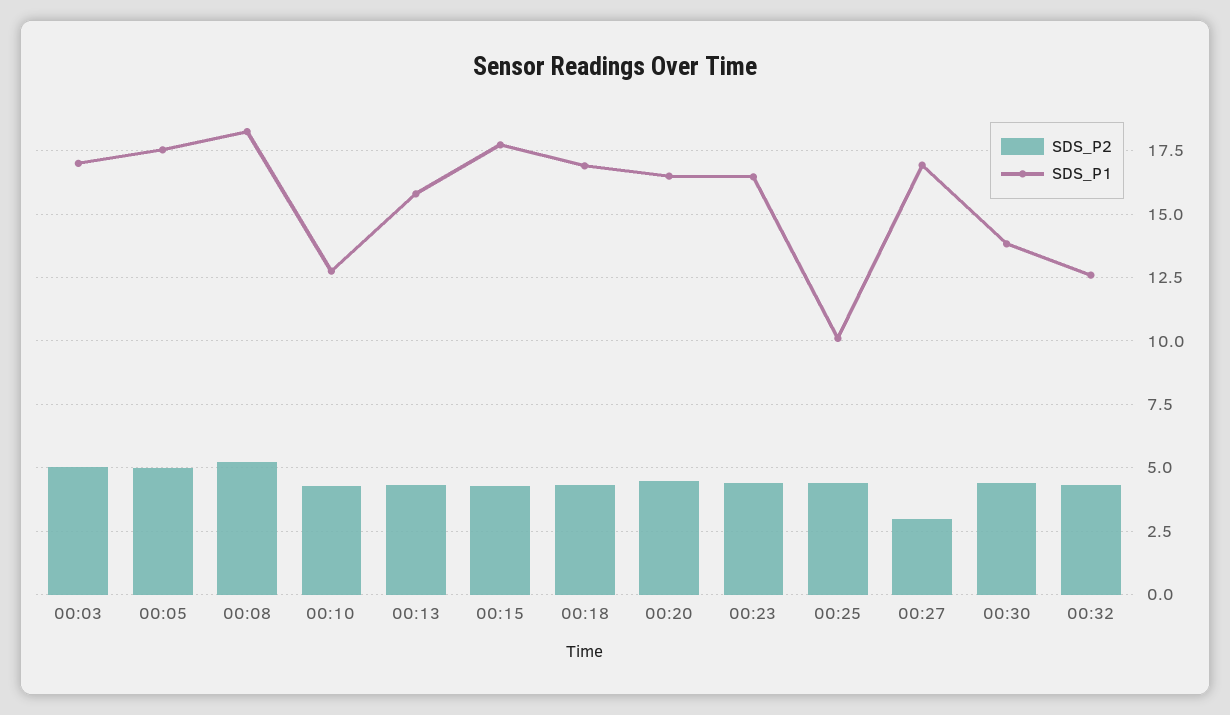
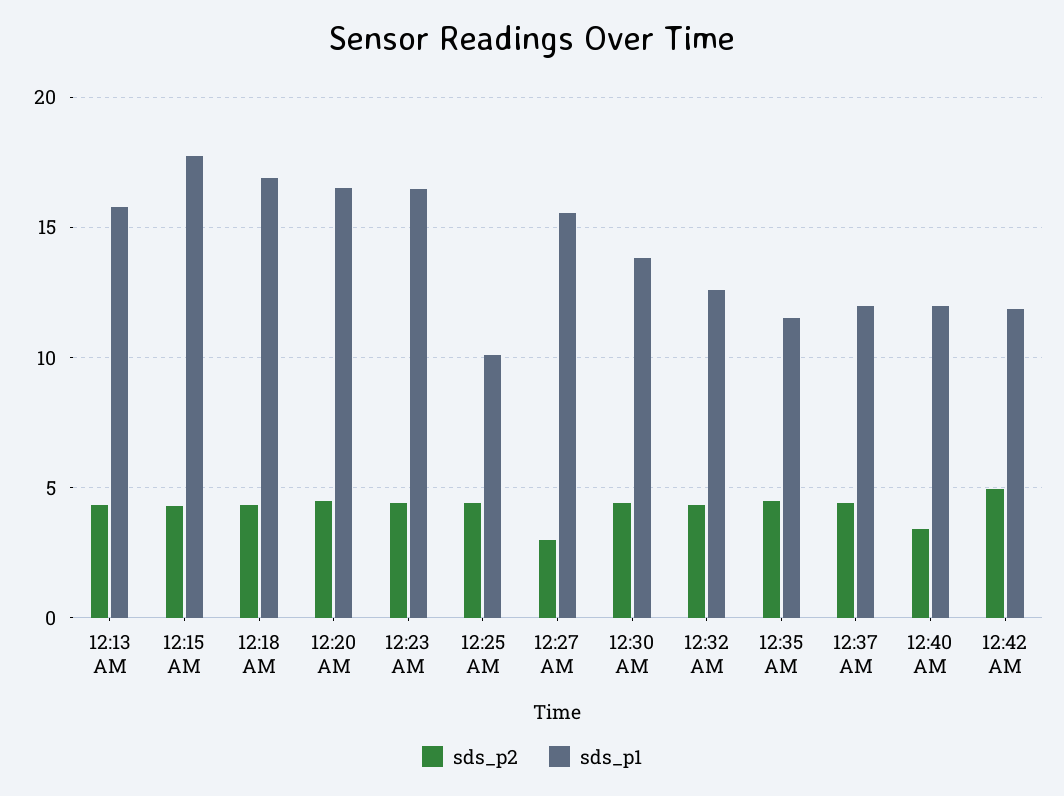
SDS_P2, 00:03: 5 -> none
SDS_P1, 00:03: 17 -> none
SDS_P2, 00:05: 5 -> none
SDS_P1, 00:05: 17.5 -> none
SDS_P2, 00:08: 5.25 -> none
SDS_P1, 00:08: 18.25 -> none
SDS_P2, 00:10: 4.25 -> none
SDS_P1, 00:10: 12.75 -> none
SDS_P1, 00:27: 17 -> 15.5
SDS_P2, 12:35 AM: none -> 4.5
SDS_P1, 12:35 AM: none -> 11.5
SDS_P2, 12:37 AM: none -> 4.5
SDS_P1, 12:37 AM: none -> 12
SDS_P2, 12:40 AM: none -> 3.5
SDS_P1, 12:40 AM: none -> 12
SDS_P2, 12:42 AM: none -> 5
SDS_P1, 12:42 AM: none -> 12

